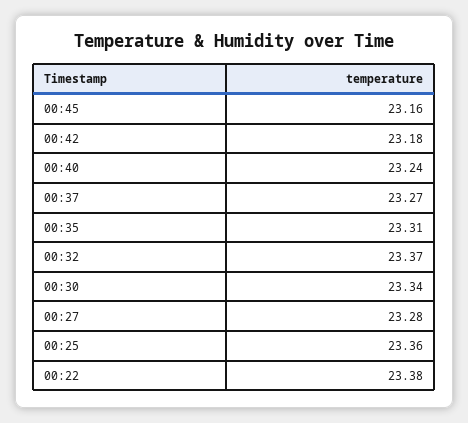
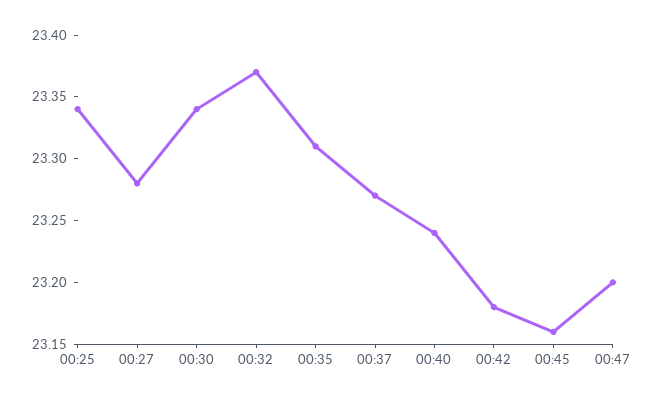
00:25: 23.36 -> 23.34
00:22: 23.38 -> none
00:47: none -> 23.2

